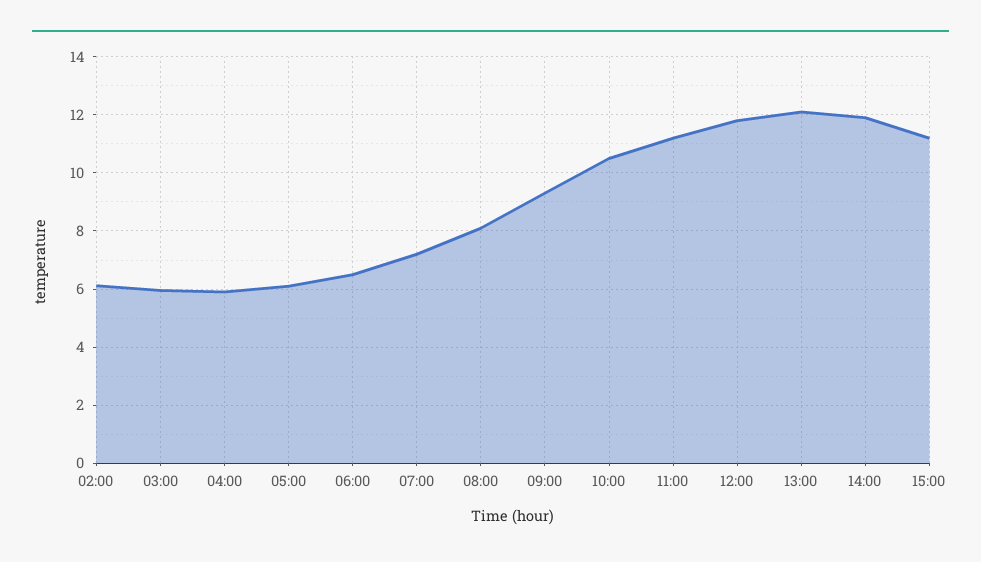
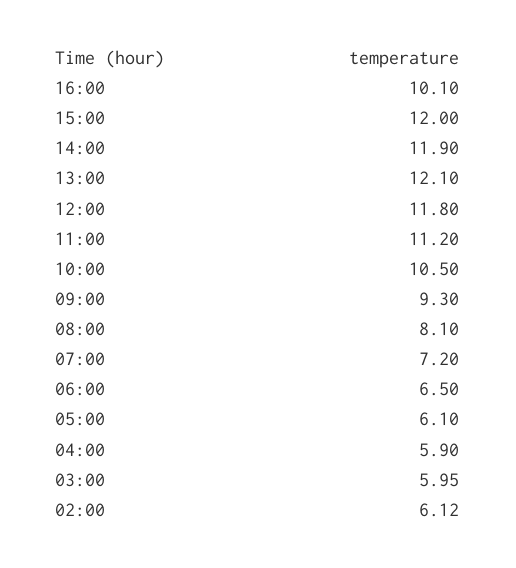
15:00: 11.25 -> 12
16:00: none -> 10.1

